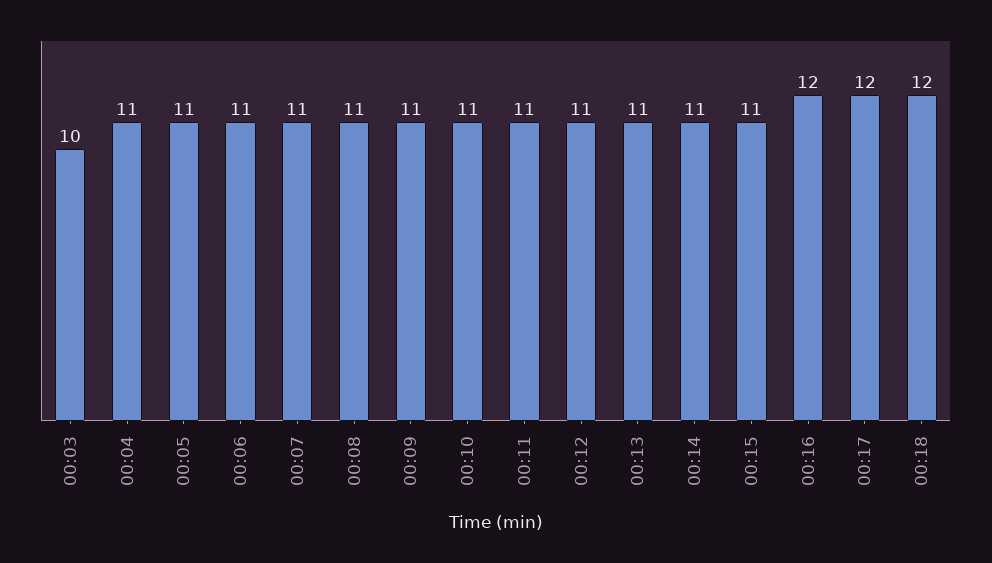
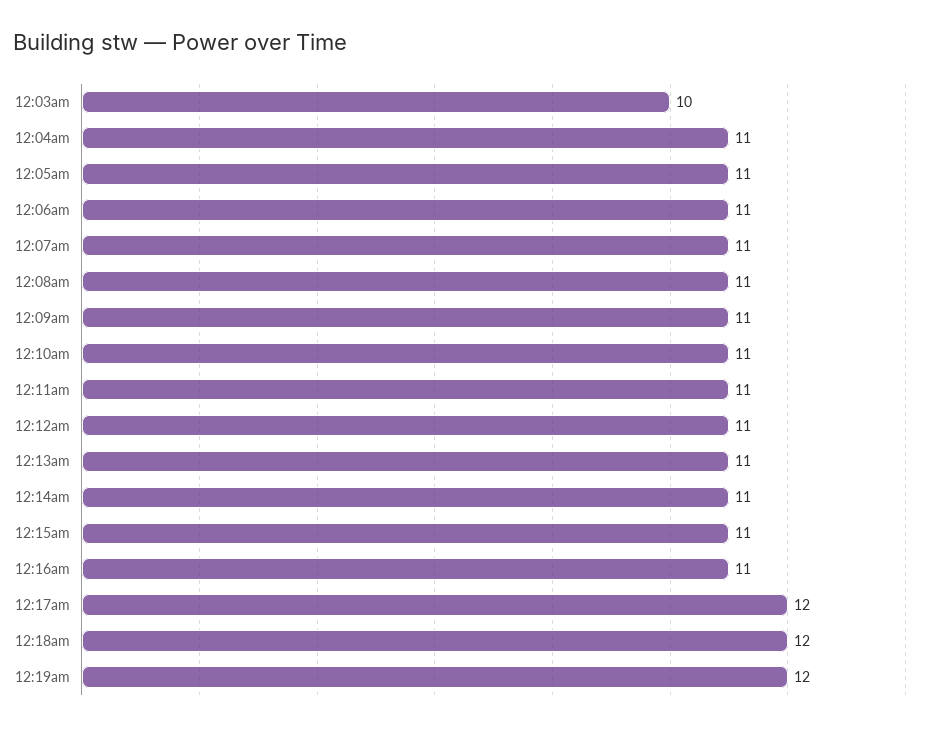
00:16: 12 -> 11
12:19am: none -> 12

